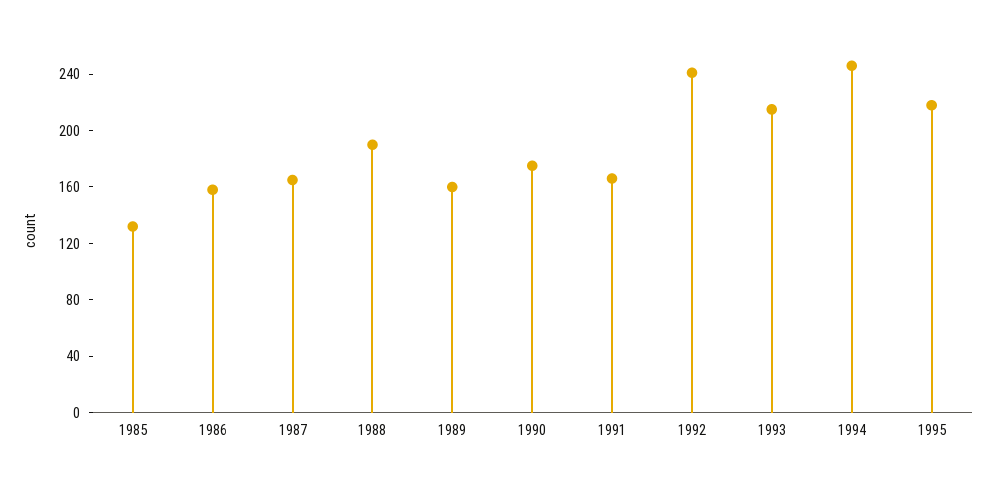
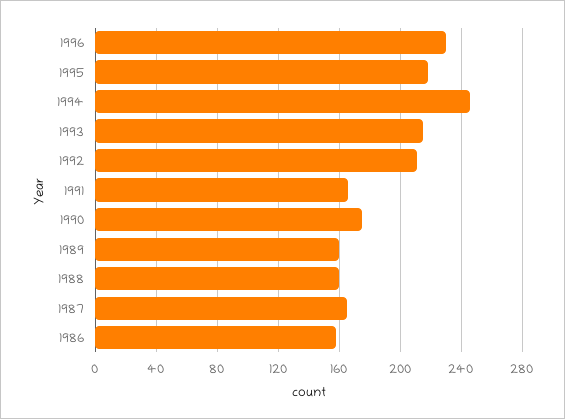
1985: 130 -> none
1988: 190 -> 160
1992: 240 -> 210
1996: none -> 230

